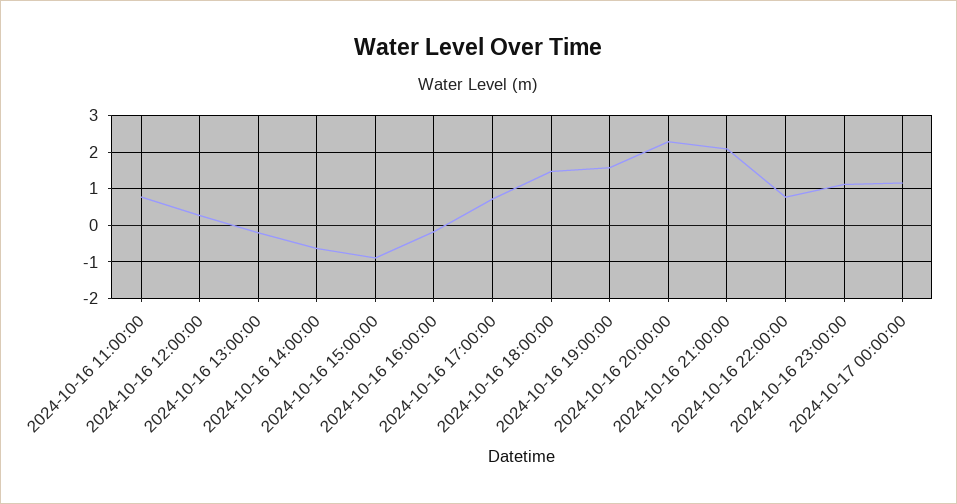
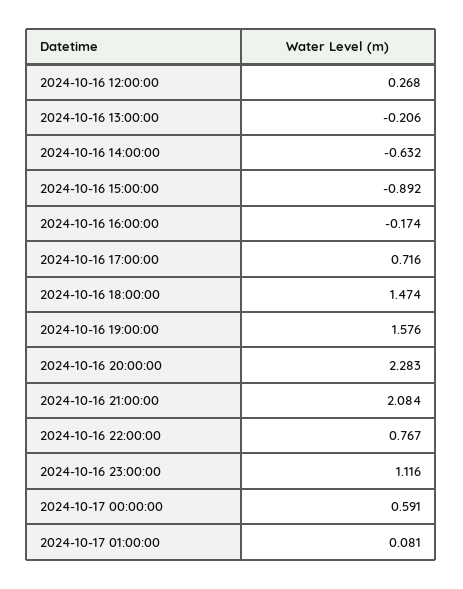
2024-10-16 11:00:00: 0.8 -> none
2024-10-17 00:00:00: 1.2 -> 0.591
2024-10-17 01:00:00: none -> 0.081

